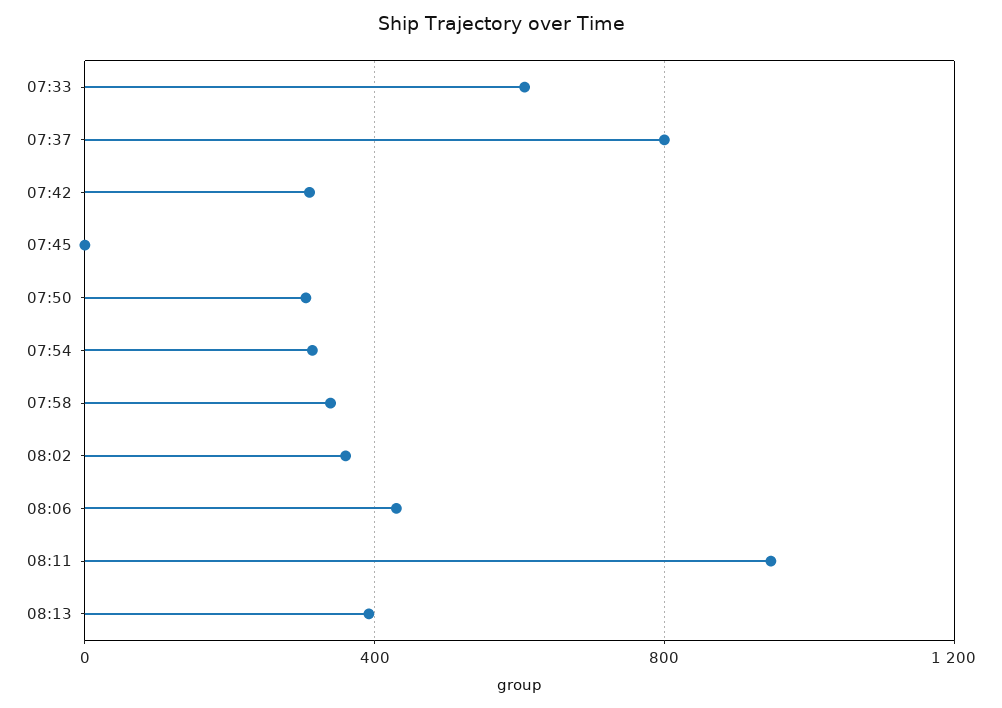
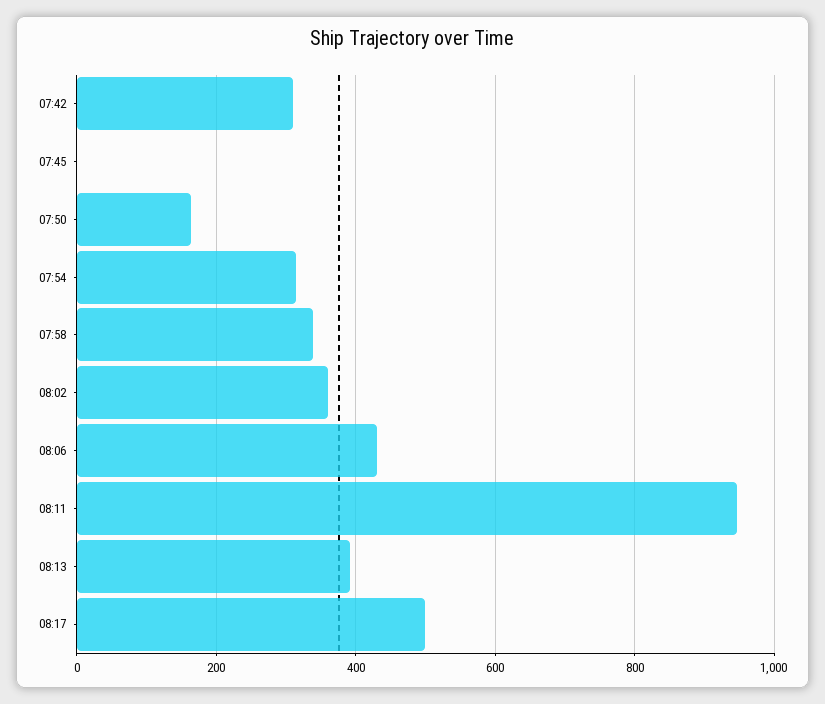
07:33: 600 -> none
07:37: 800 -> none
07:50: 300 -> 160
08:17: none -> 500

